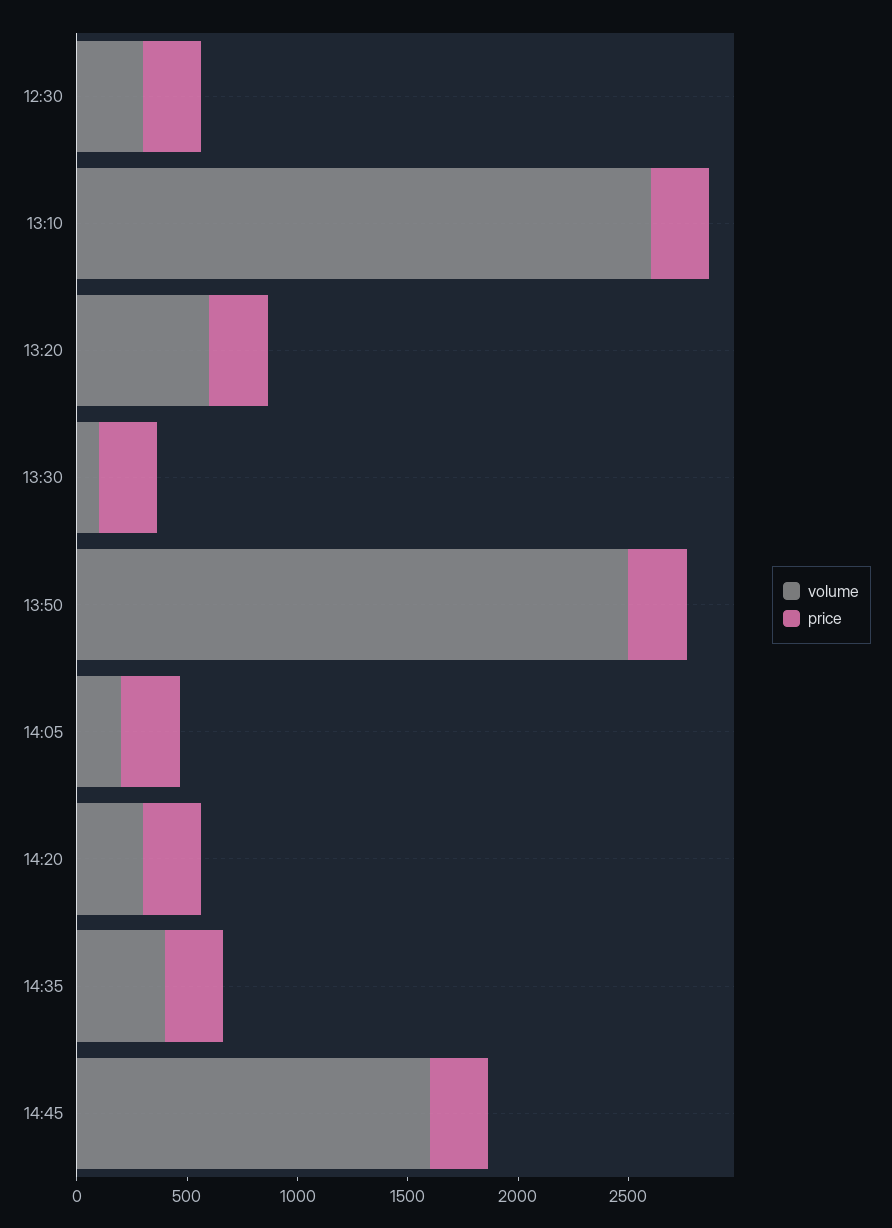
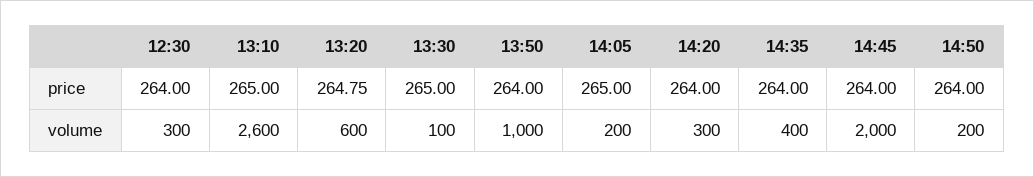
volume, 13:50: 2500 -> 1000
volume, 14:45: 1600 -> 2000
price, 14:50: none -> 264
volume, 14:50: none -> 200

